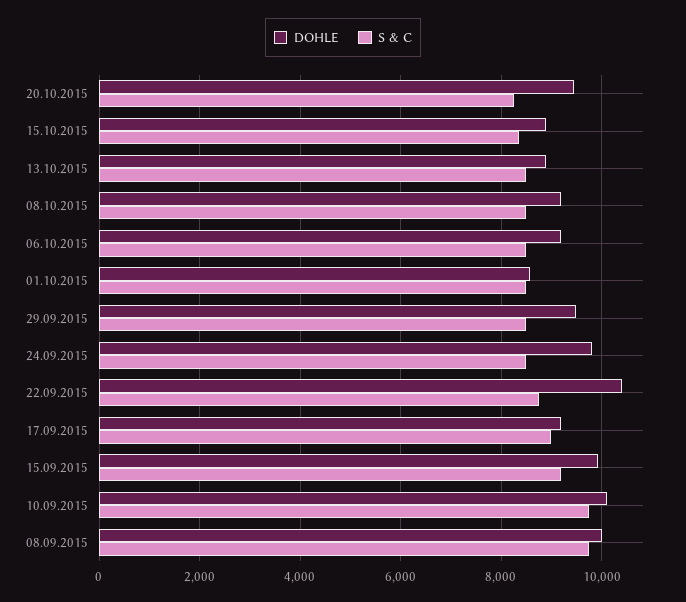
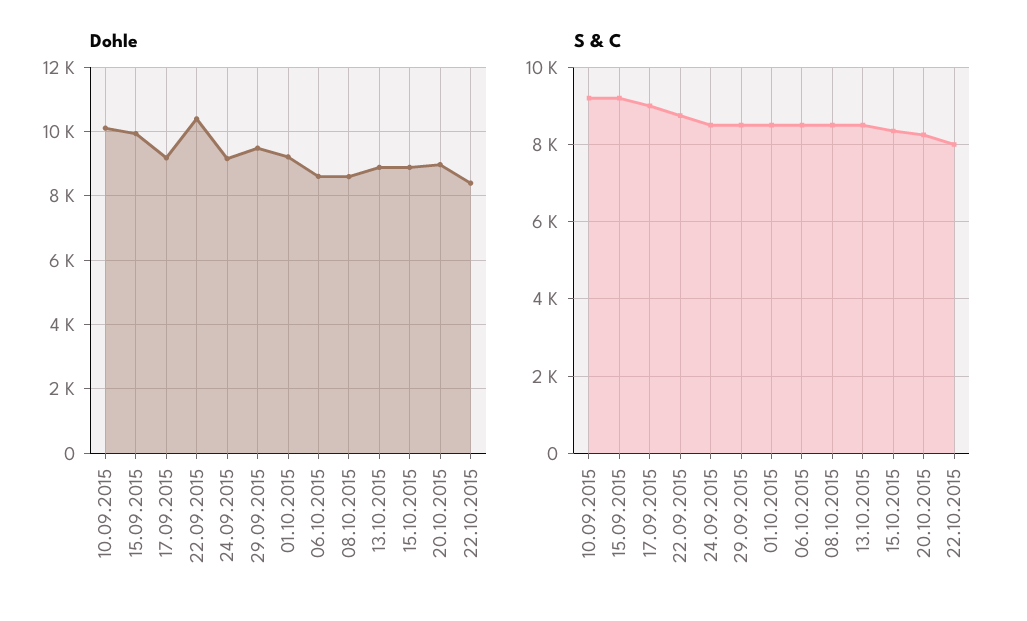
DOHLE, 20.10.2015: 9400 -> 9000
DOHLE, 08.10.2015: 9200 -> 8600
DOHLE, 06.10.2015: 9200 -> 8600
DOHLE, 01.10.2015: 8600 -> 9200
DOHLE, 24.09.2015: 9800 -> 9200
S & C, 10.09.2015: 9800 -> 9200
DOHLE, 08.09.2015: 10000 -> none
S & C, 08.09.2015: 9800 -> none
DOHLE, 22.10.2015: none -> 8400
S & C, 22.10.2015: none -> 8000

